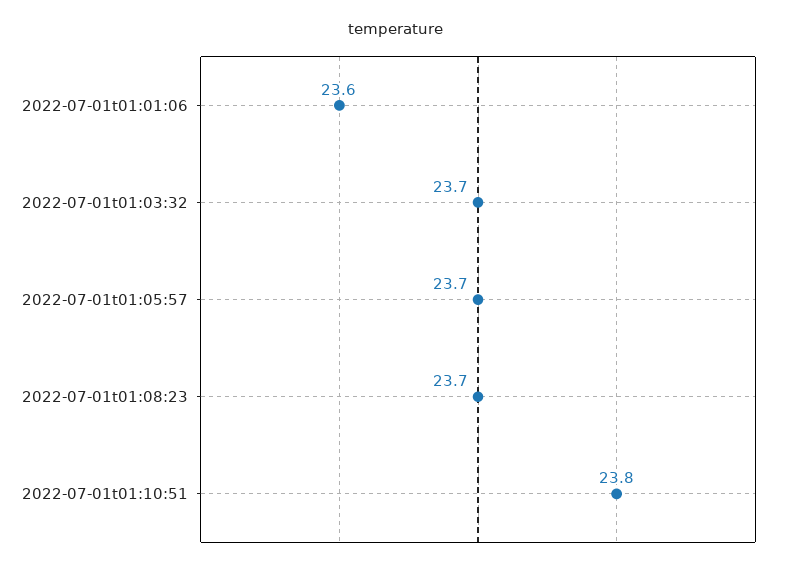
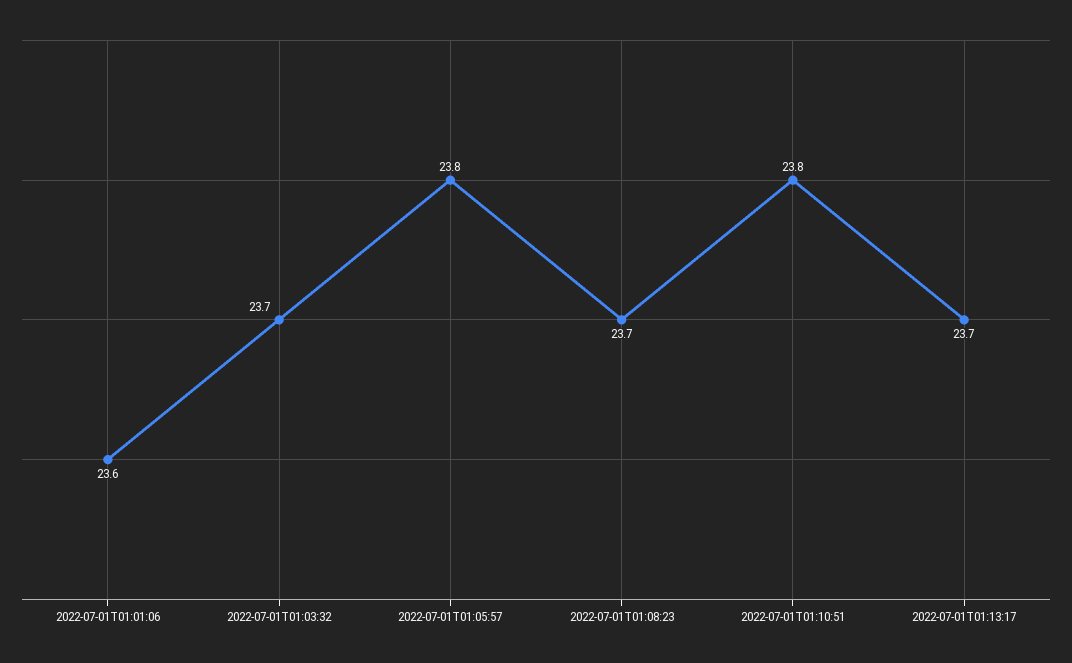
2022-07-01t01:05:57: 23.7 -> 23.8
2022-07-01T01:13:17: none -> 23.7

